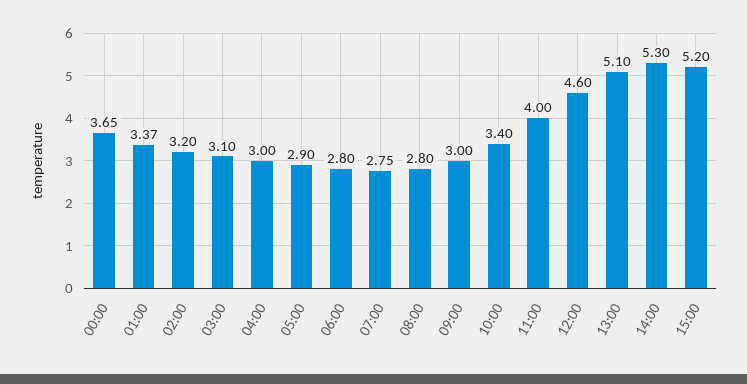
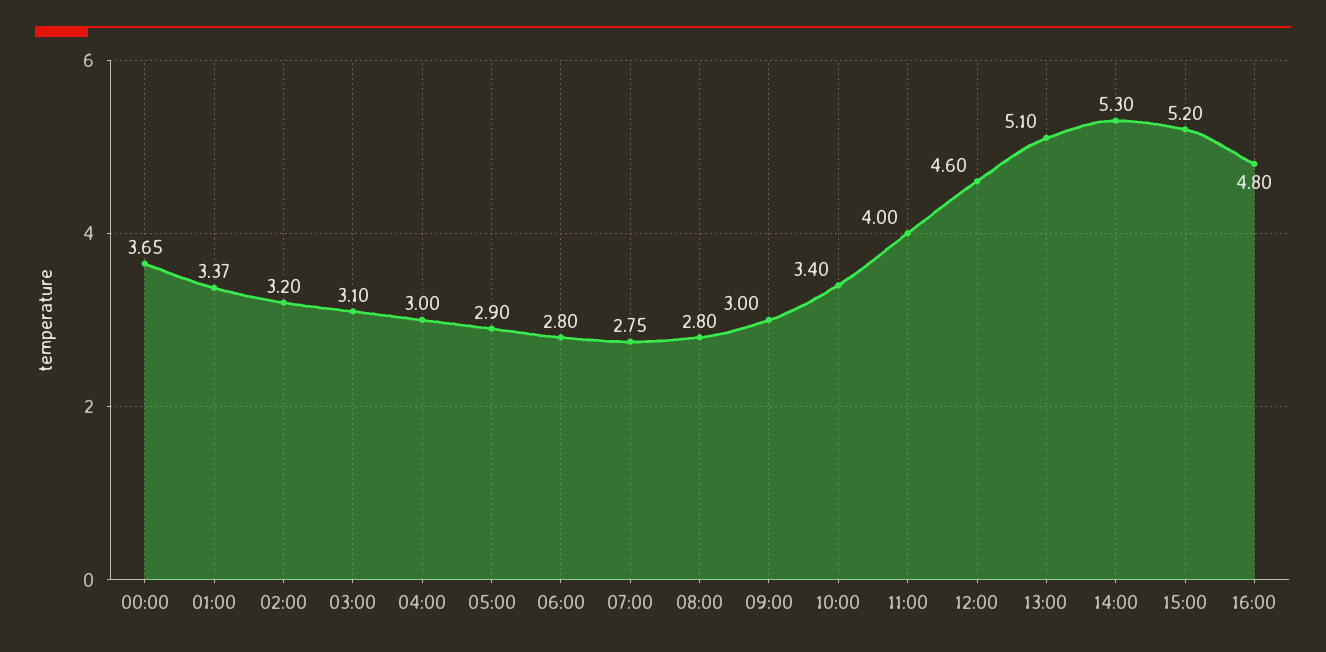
16:00: none -> 4.8

